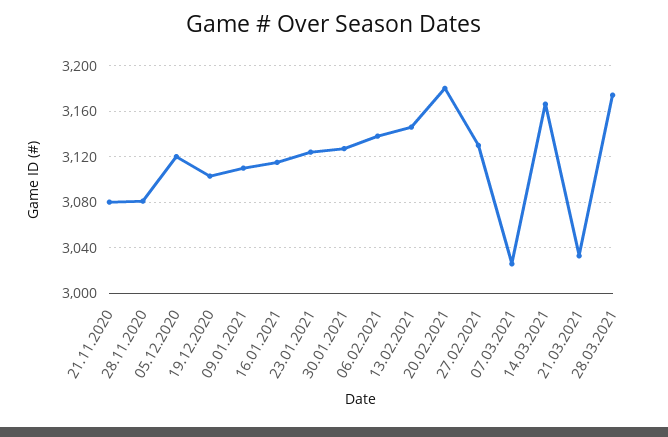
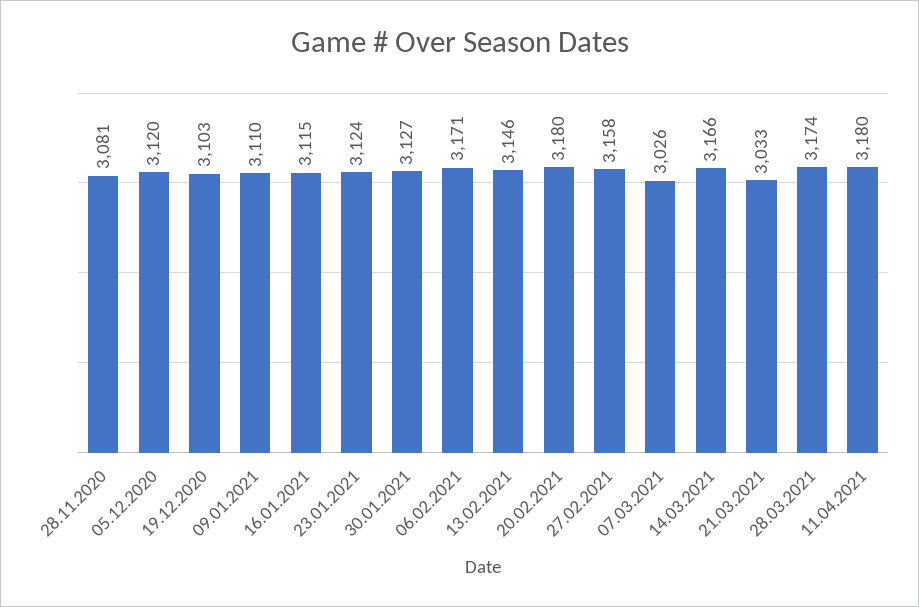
21.11.2020: 3080 -> none
06.02.2021: 3140 -> 3171
27.02.2021: 3130 -> 3158
11.04.2021: none -> 3180

